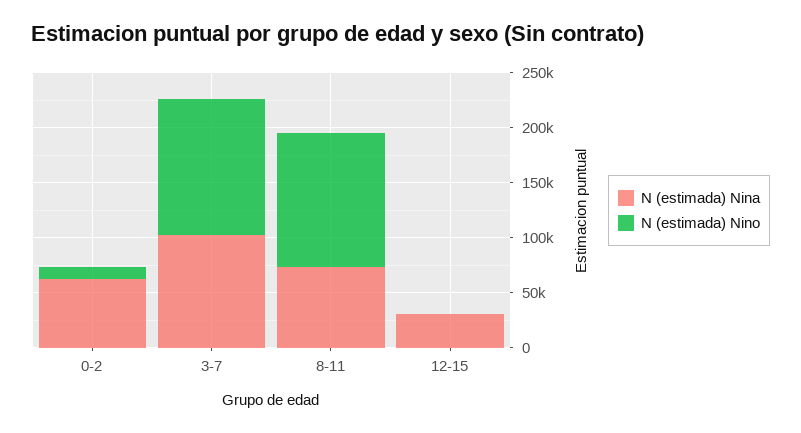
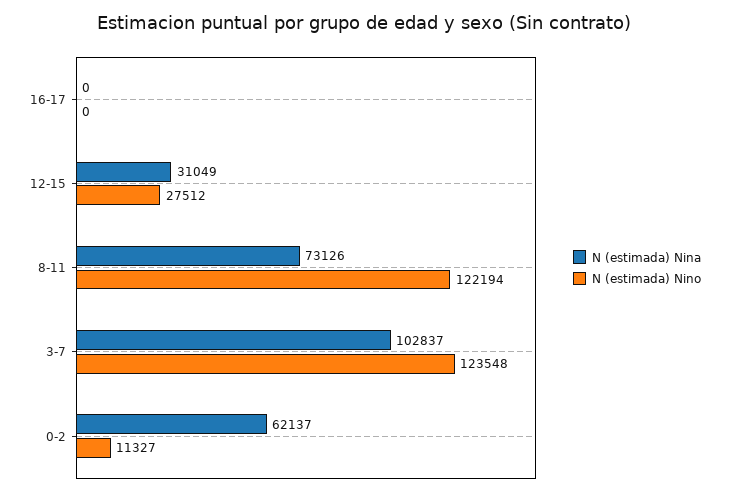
N (estimada) Nino, 12-15: 0 -> 27512
N (estimada) Nina, 16-17: none -> 0
N (estimada) Nino, 16-17: none -> 0

